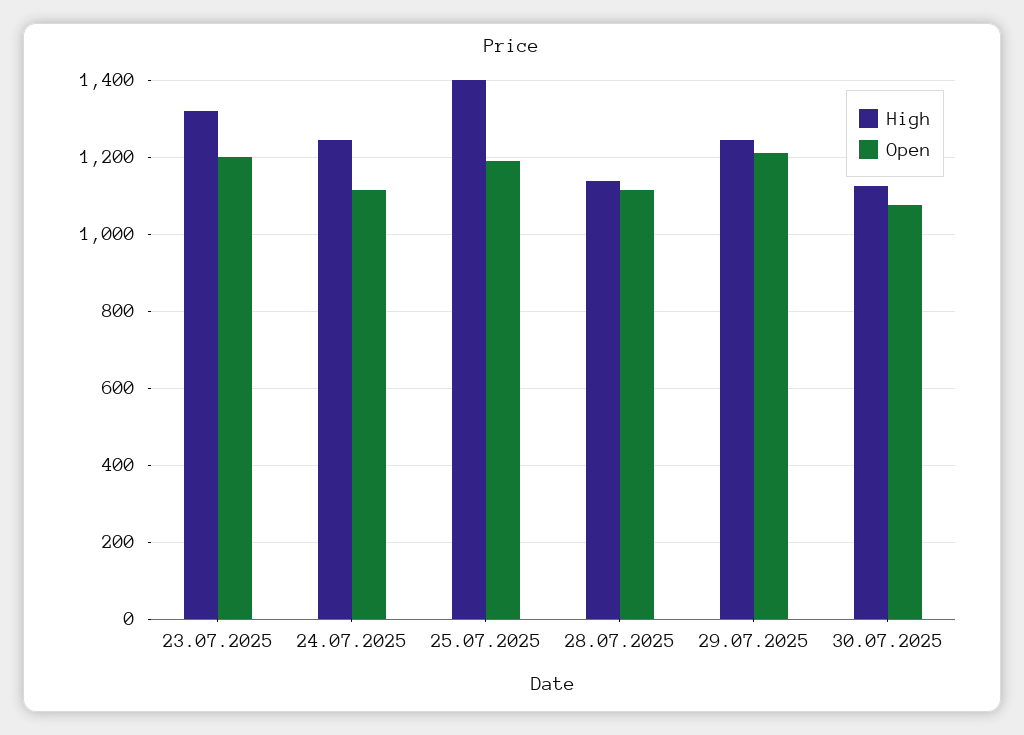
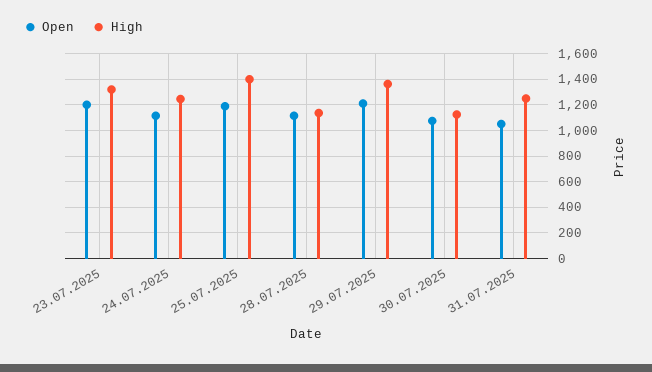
High, 29.07.2025: 1240 -> 1350
Open, 31.07.2025: none -> 1050
High, 31.07.2025: none -> 1250

